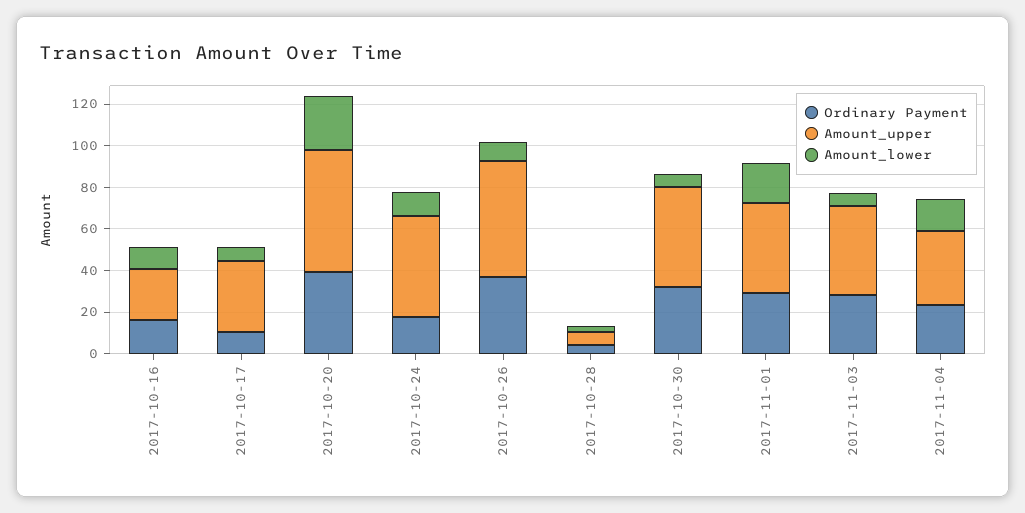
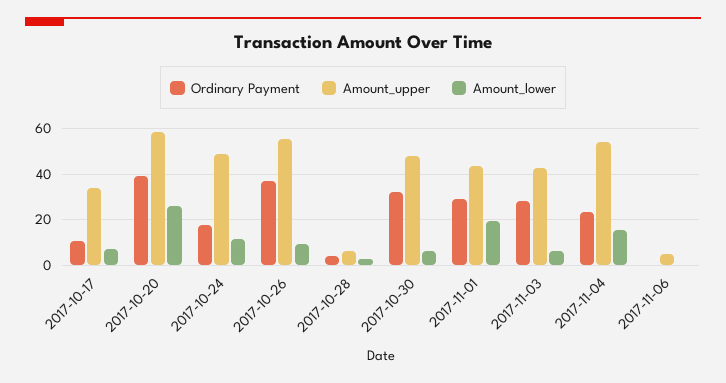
Ordinary Payment, 2017-10-16: 15 -> none
Amount_upper, 2017-10-16: 25 -> none
Amount_lower, 2017-10-16: 10 -> none
Amount_upper, 2017-11-04: 35 -> 55
Ordinary Payment, 2017-11-06: none -> 0
Amount_upper, 2017-11-06: none -> 5
Amount_lower, 2017-11-06: none -> 0

